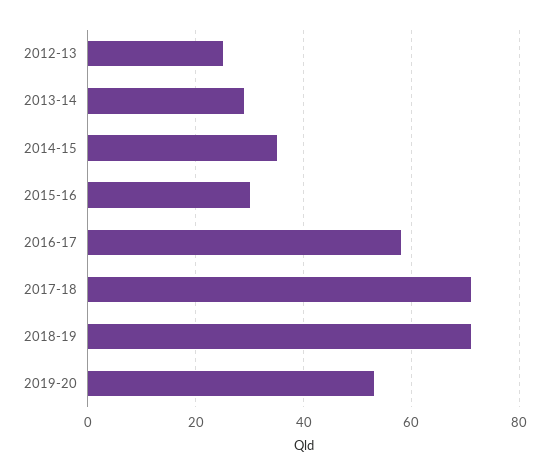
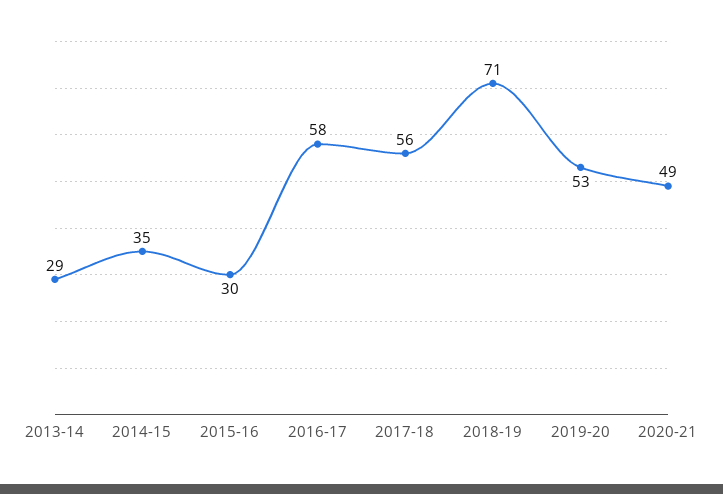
2012-13: 25 -> none
2017-18: 70 -> 56
2020-21: none -> 49

